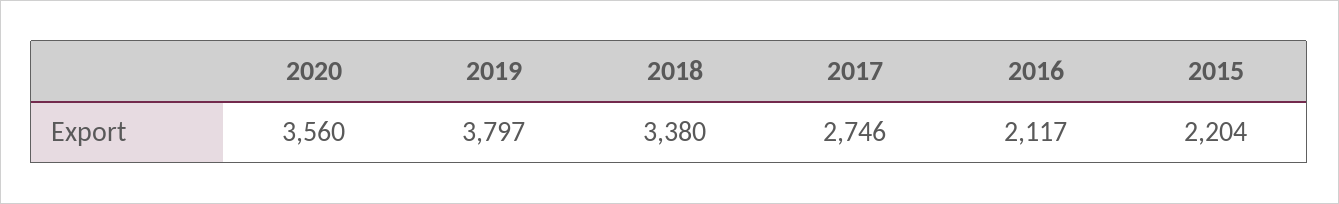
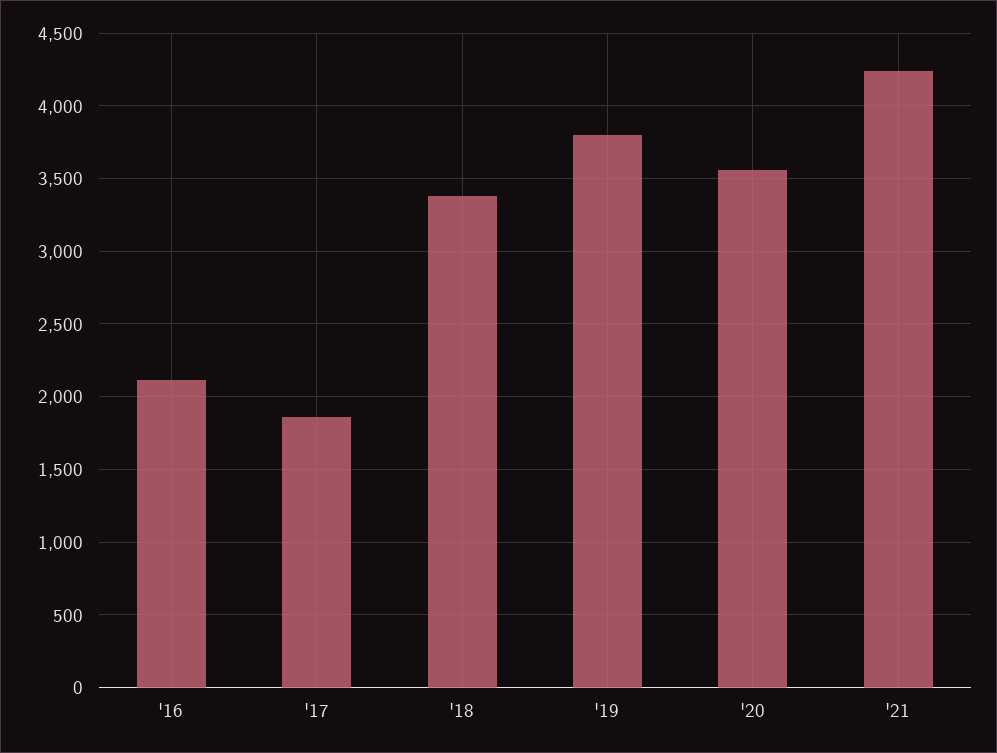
2017: 2746 -> 1850
2015: 2204 -> none
'21: none -> 4250

